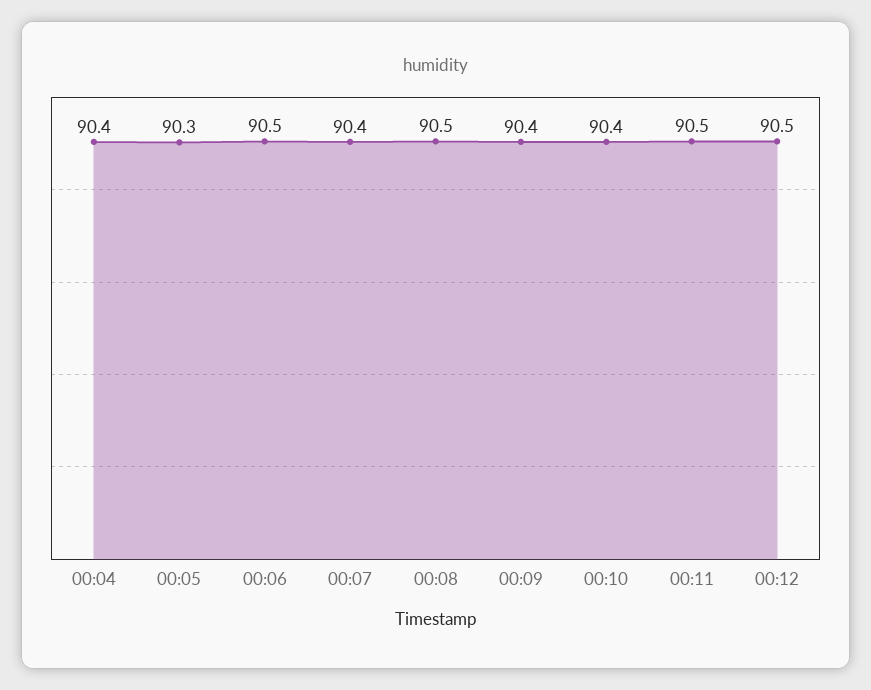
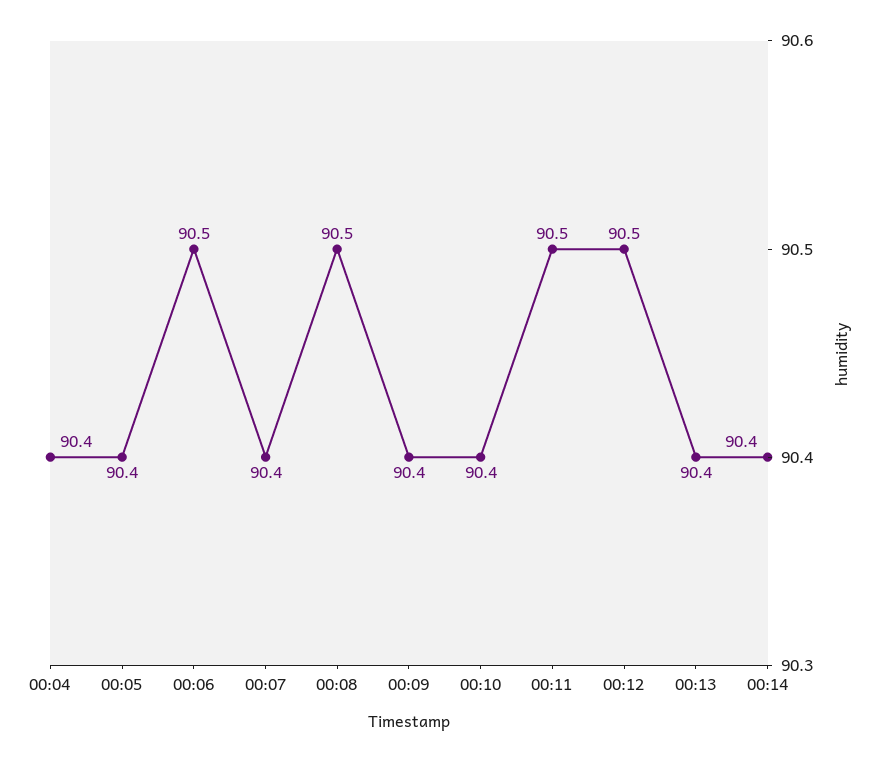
00:05: 90.3 -> 90.4
00:13: none -> 90.4
00:14: none -> 90.4

